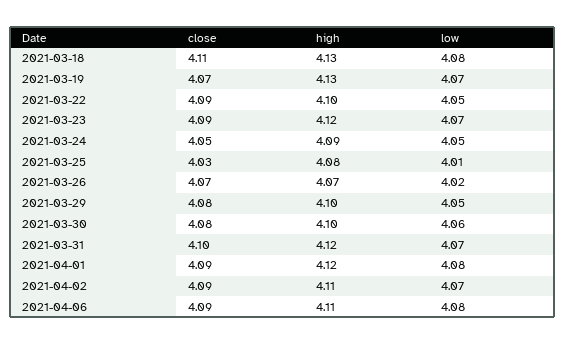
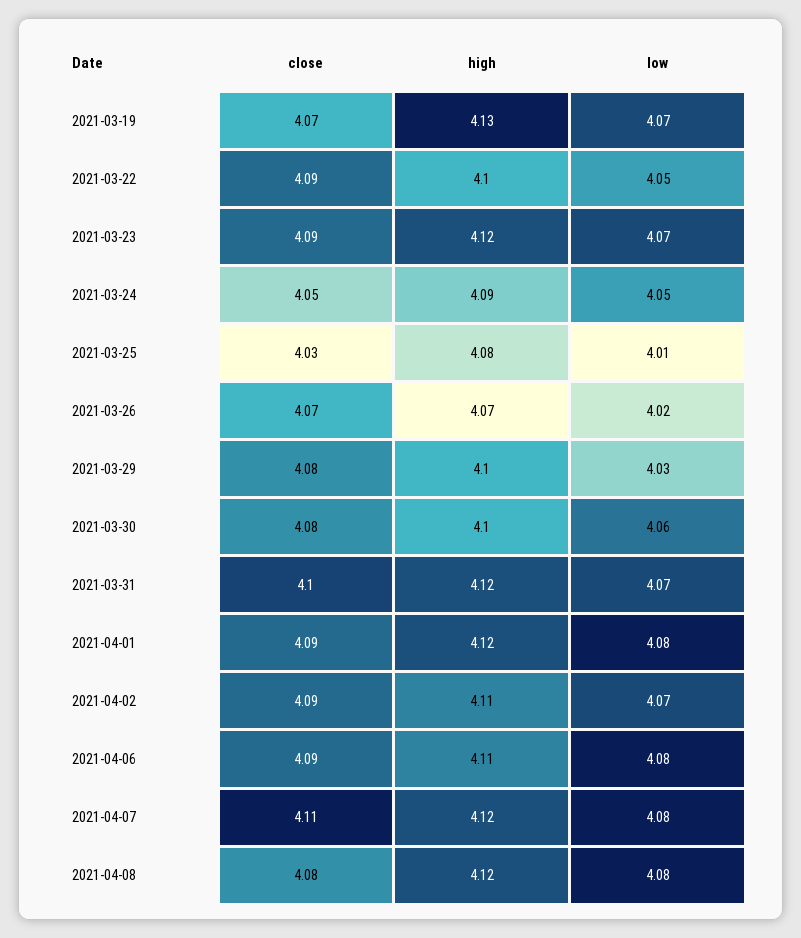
close, 2021-03-18: 4.11 -> none
high, 2021-03-18: 4.13 -> none
low, 2021-03-18: 4.08 -> none
low, 2021-03-29: 4.05 -> 4.03
close, 2021-04-07: none -> 4.11
high, 2021-04-07: none -> 4.12
low, 2021-04-07: none -> 4.08
close, 2021-04-08: none -> 4.08
high, 2021-04-08: none -> 4.12
low, 2021-04-08: none -> 4.08

